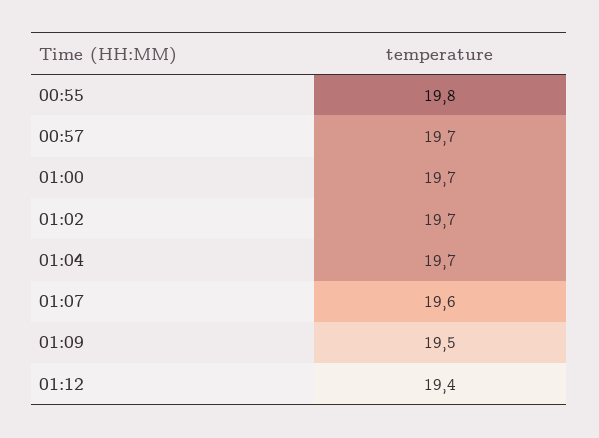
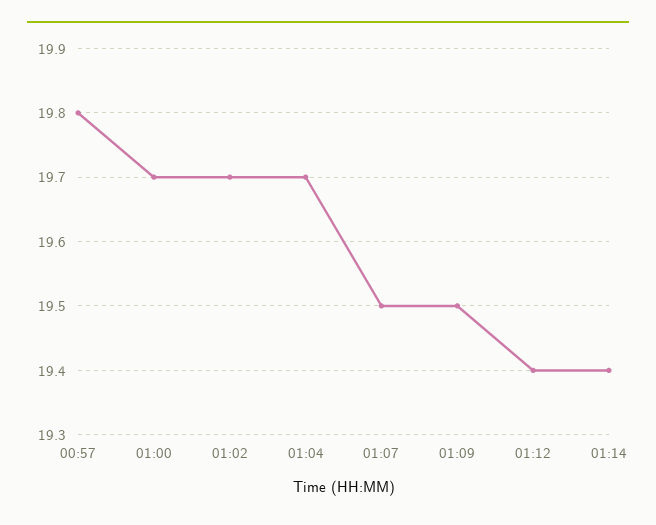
00:55: 19.8 -> none
00:57: 19.7 -> 19.8
01:07: 19.6 -> 19.5
01:14: none -> 19.4

